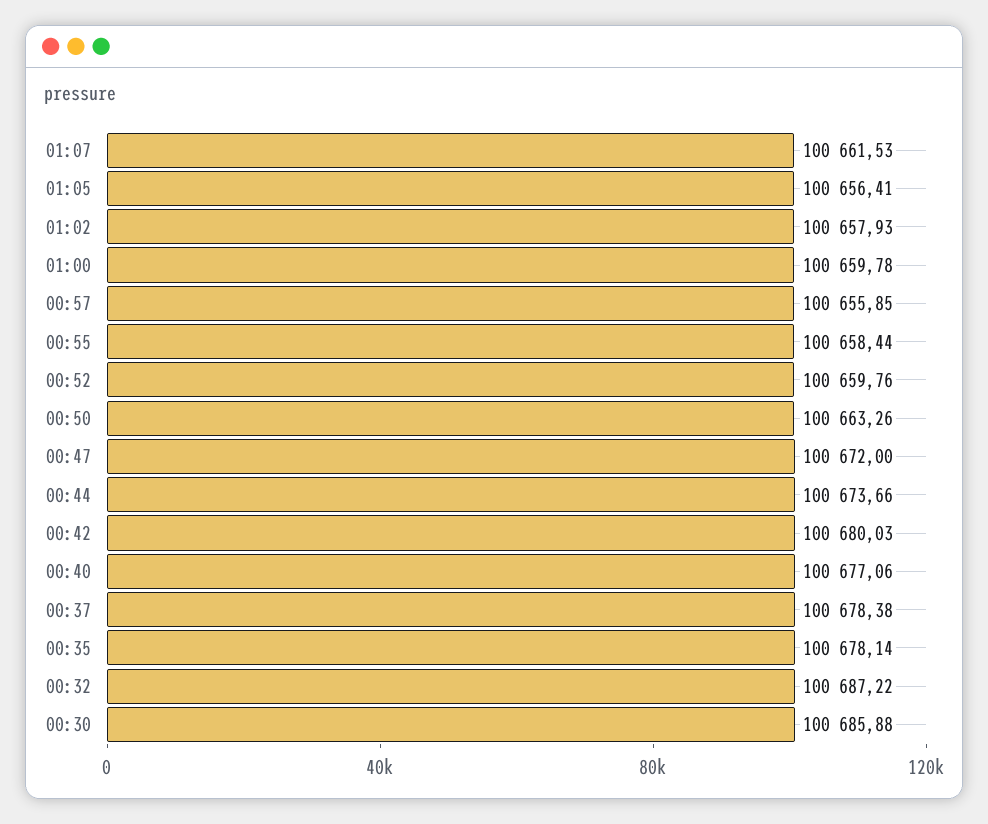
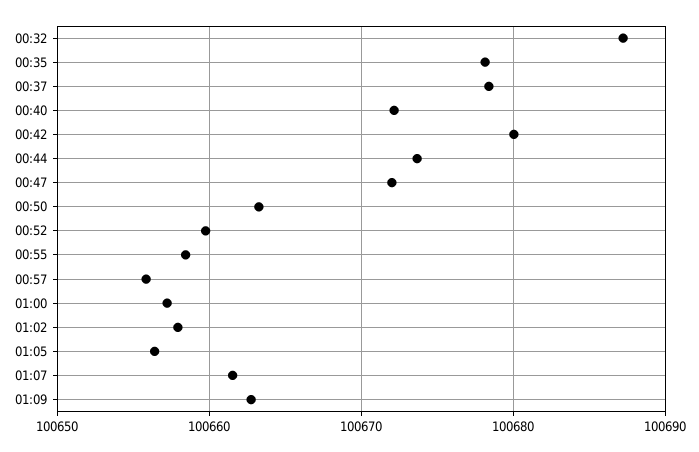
01:00: 100659.78 -> 100657
00:40: 100677.06 -> 100672
00:30: 100685.88 -> none
01:09: none -> 100663

